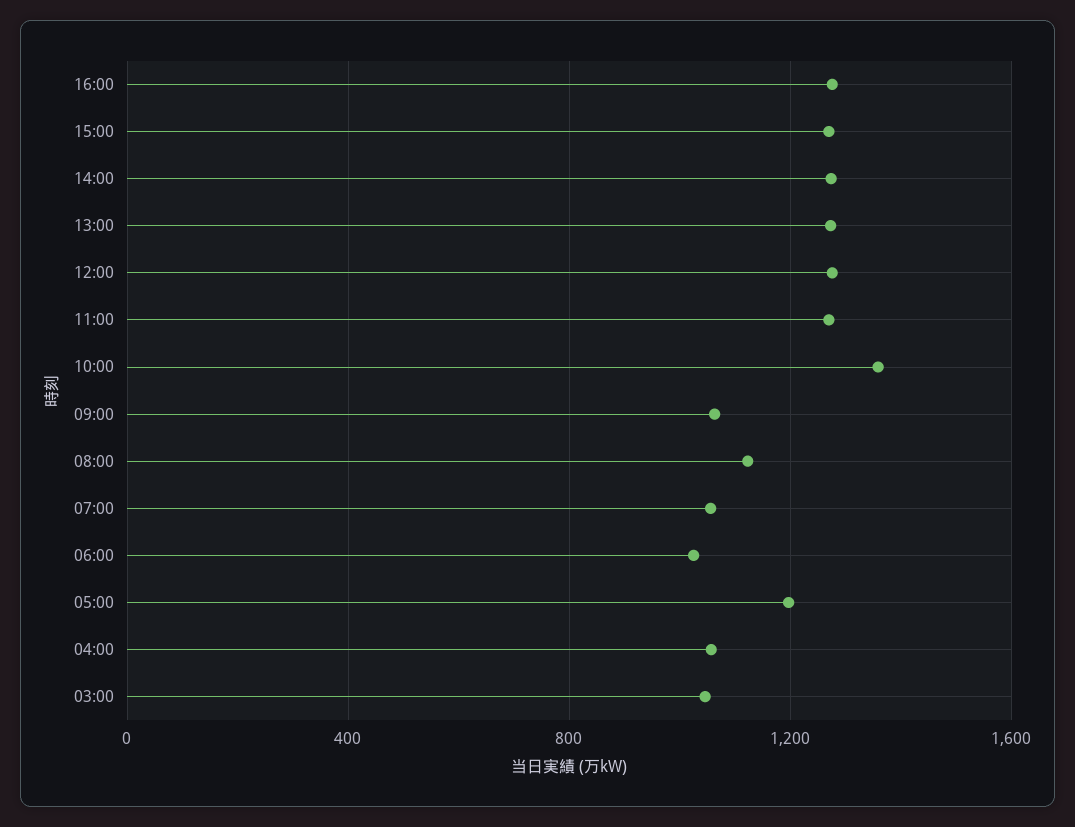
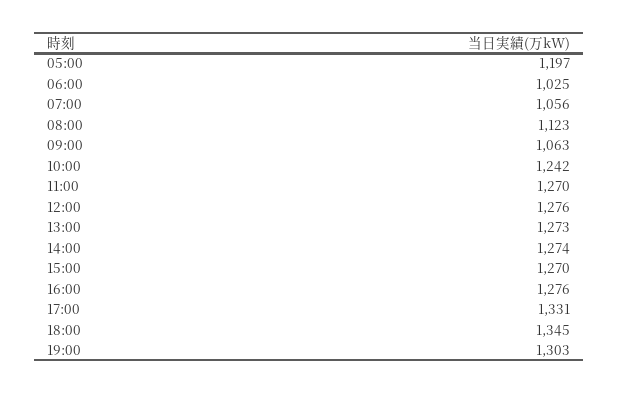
10:00: 1350 -> 1242
04:00: 1050 -> none
03:00: 1050 -> none
17:00: none -> 1331
18:00: none -> 1345
19:00: none -> 1303

